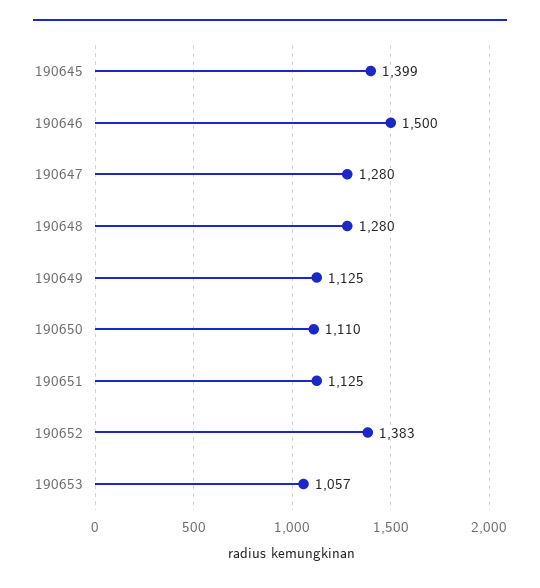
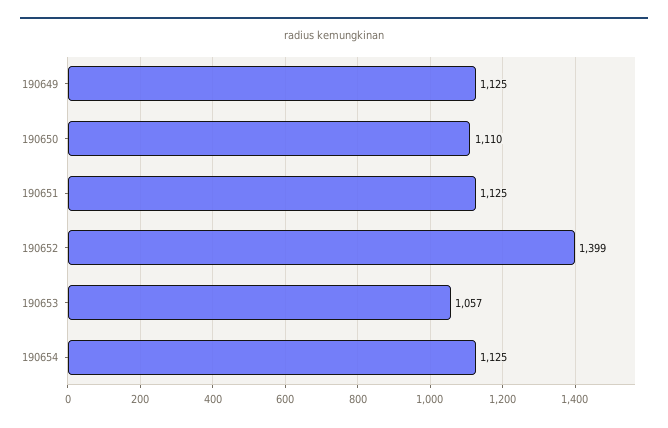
190645: 1399 -> none
190646: 1500 -> none
190647: 1280 -> none
190648: 1280 -> none
190652: 1383 -> 1399
190654: none -> 1125

